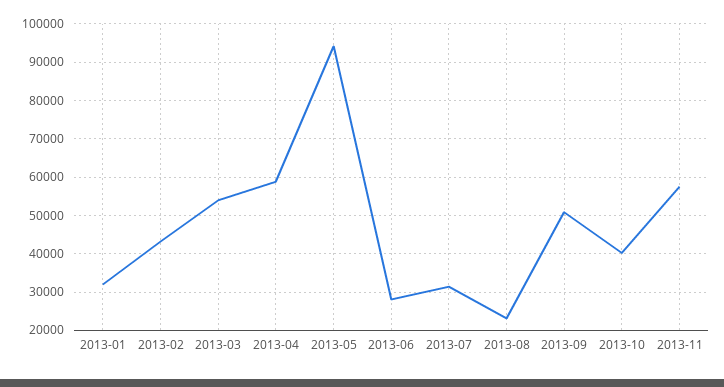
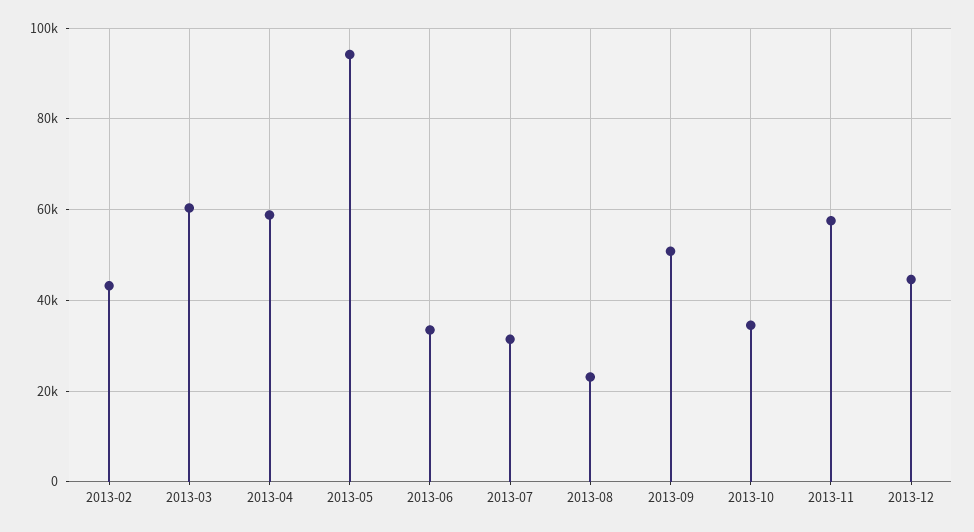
2013-01: 32000 -> none
2013-03: 54000 -> 60000
2013-06: 28000 -> 34000
2013-10: 40000 -> 34000
2013-12: none -> 44000

